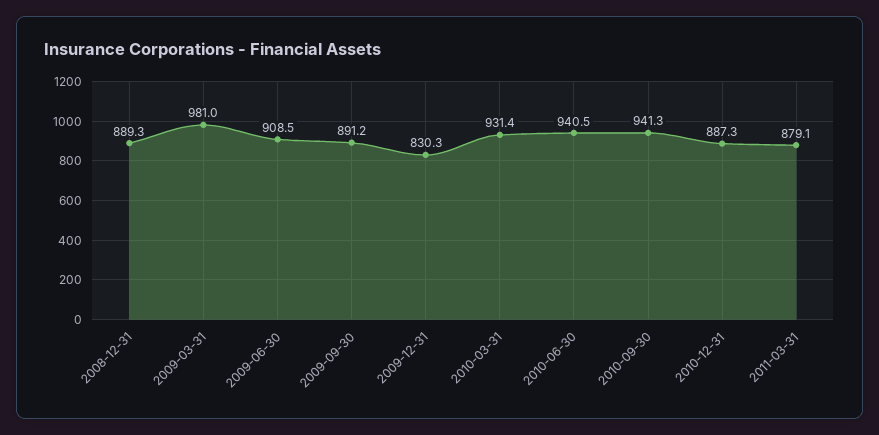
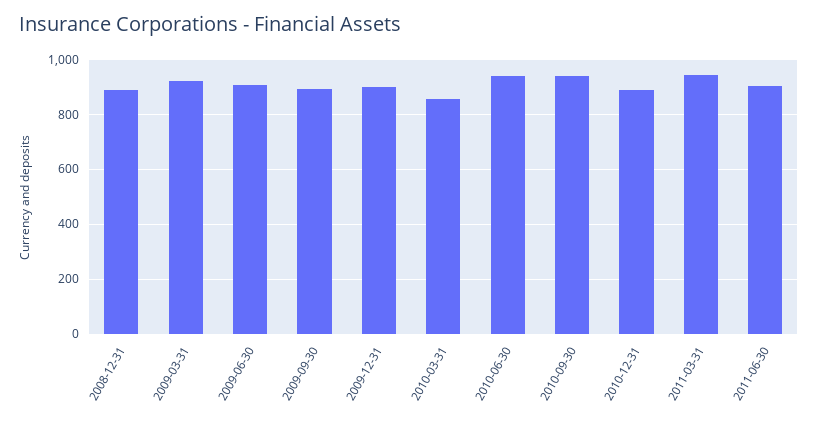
2009-03-31: 981 -> 925
2009-12-31: 830.3 -> 900
2010-03-31: 931.4 -> 850
2011-03-31: 879.1 -> 950
2011-06-30: none -> 900

